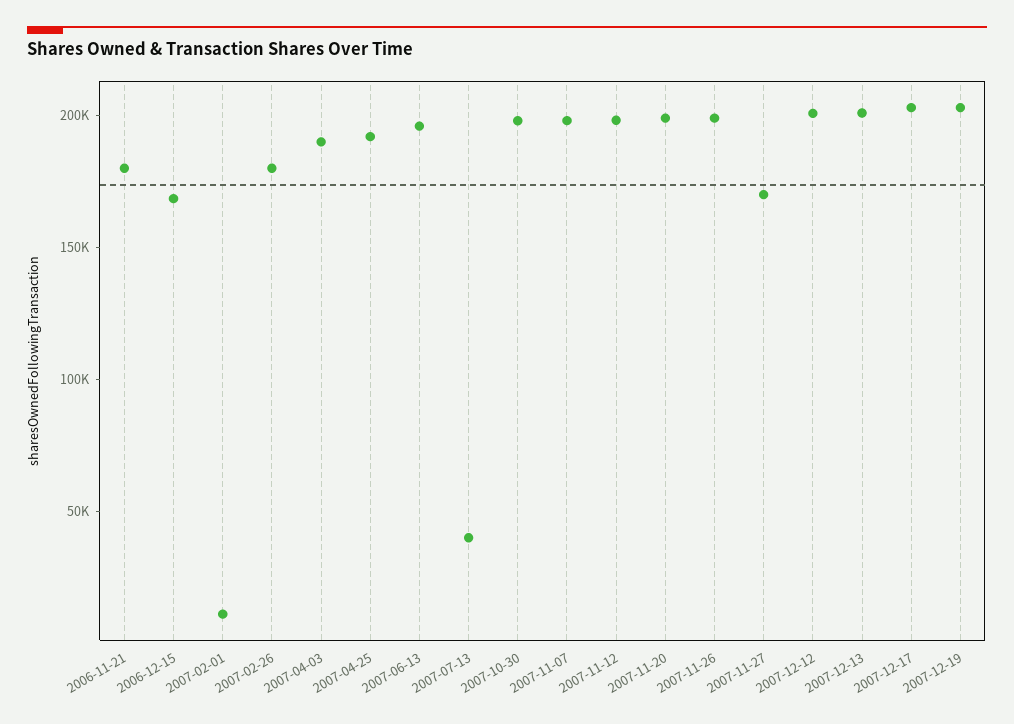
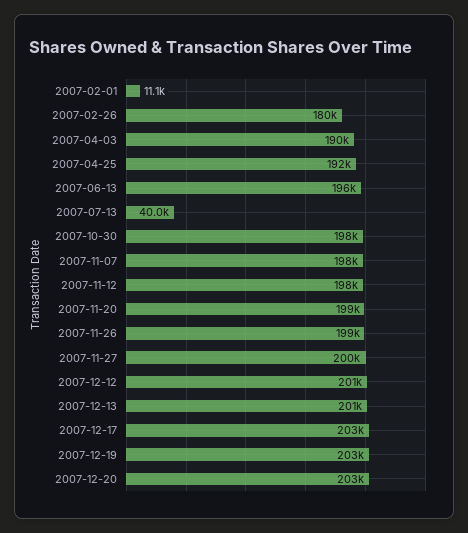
2006-11-21: 180000 -> none
2006-12-15: 170000 -> none
2007-11-27: 170000 -> 200000
2007-12-20: none -> 203000

